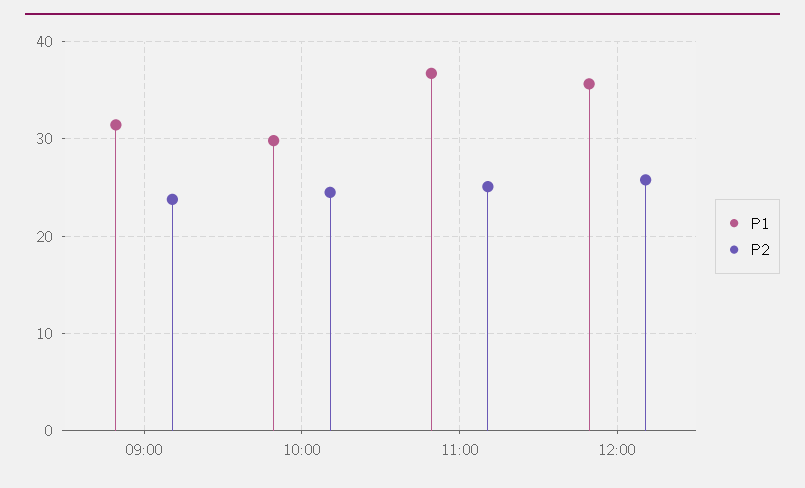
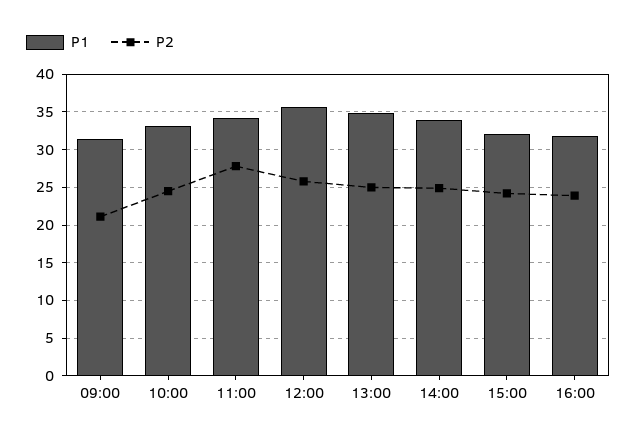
P2, 09:00: 24 -> 21
P1, 10:00: 30 -> 33
P1, 11:00: 37 -> 34
P2, 11:00: 25 -> 28
P1, 13:00: none -> 35
P2, 13:00: none -> 25
P1, 14:00: none -> 34
P2, 14:00: none -> 25
P1, 15:00: none -> 32
P2, 15:00: none -> 24
P1, 16:00: none -> 32
P2, 16:00: none -> 24

